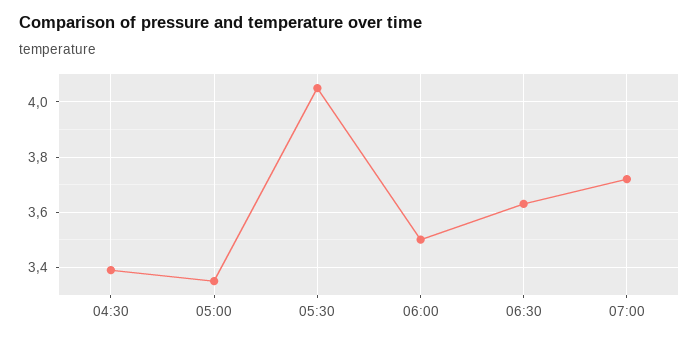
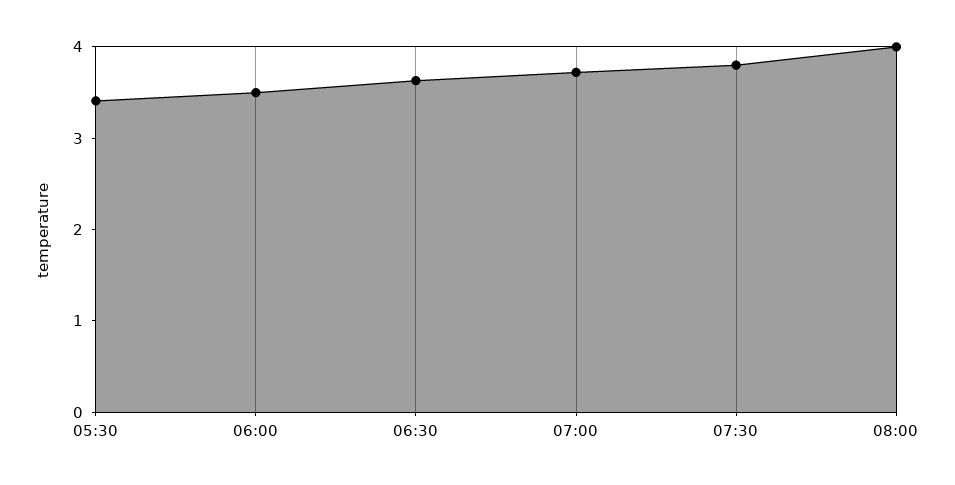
04:30: 3.4 -> none
05:00: 3.35 -> none
05:30: 4.05 -> 3.4
07:30: none -> 3.8
08:00: none -> 4

